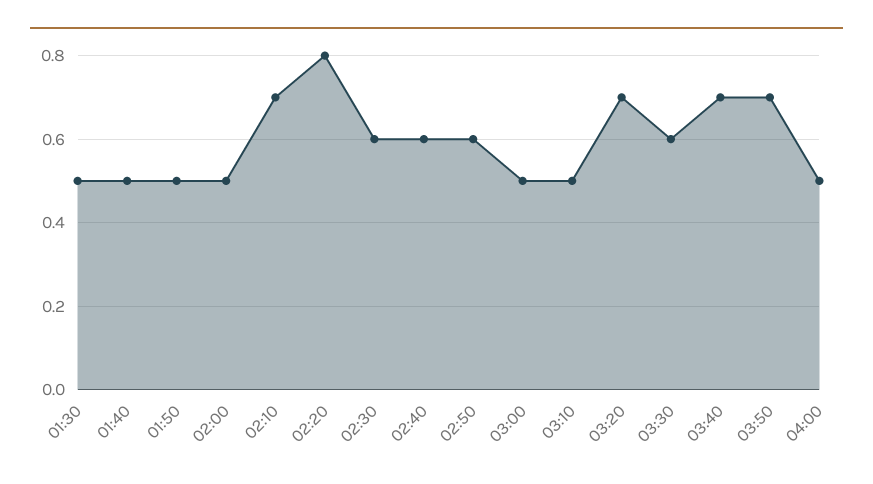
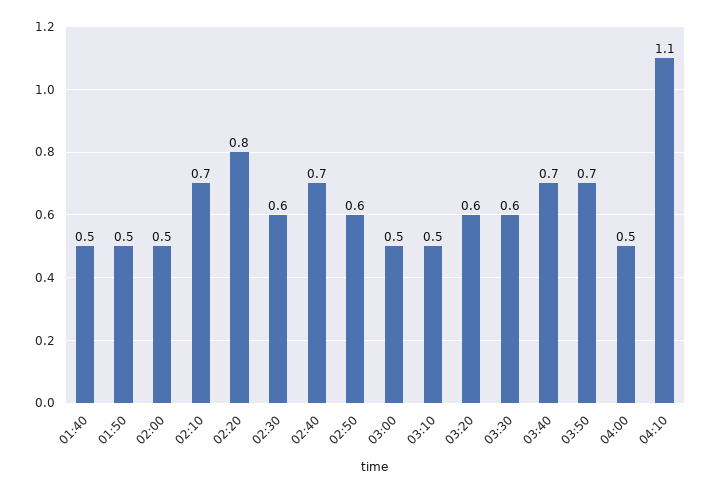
01:30: 0.5 -> none
02:40: 0.6 -> 0.7
03:20: 0.7 -> 0.6
04:10: none -> 1.1

